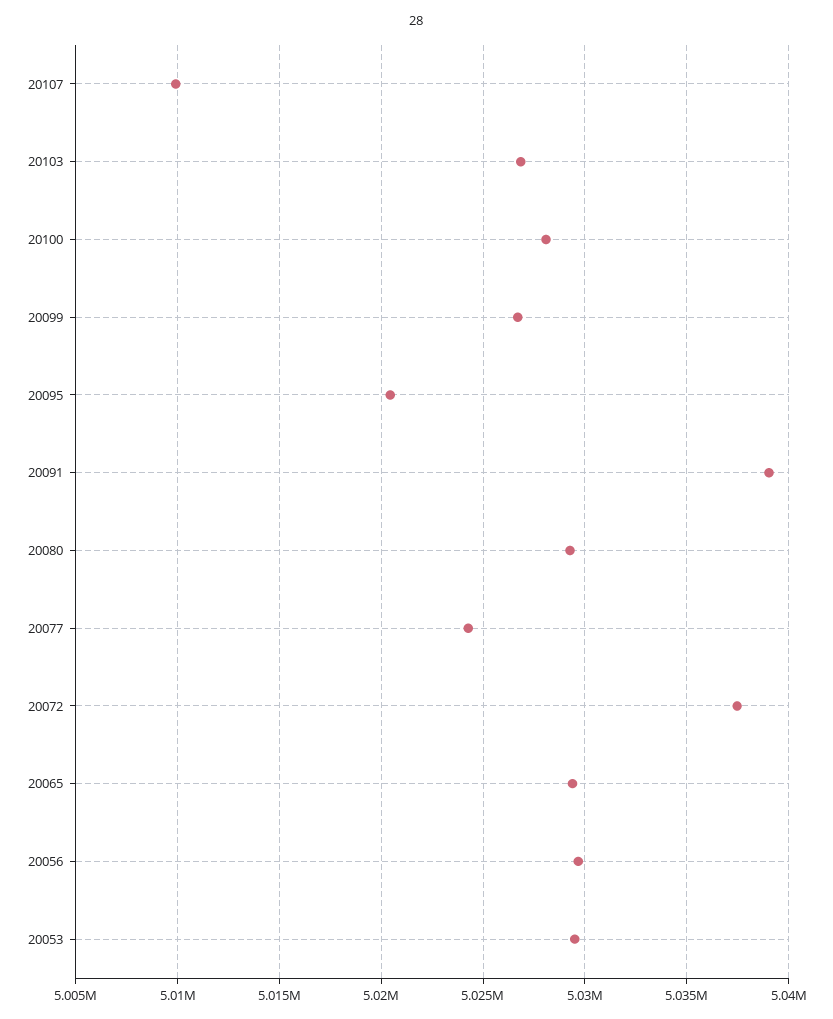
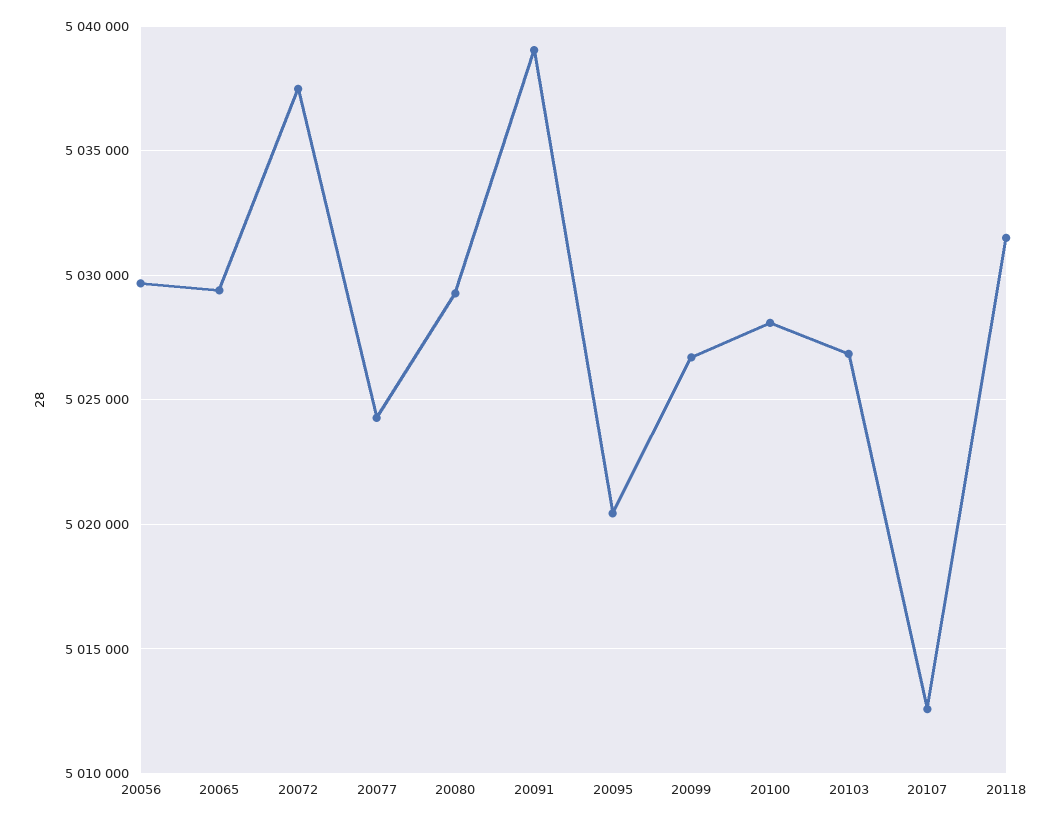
20107: 5010000 -> 5012500
20053: 5029500 -> none
20118: none -> 5031500

